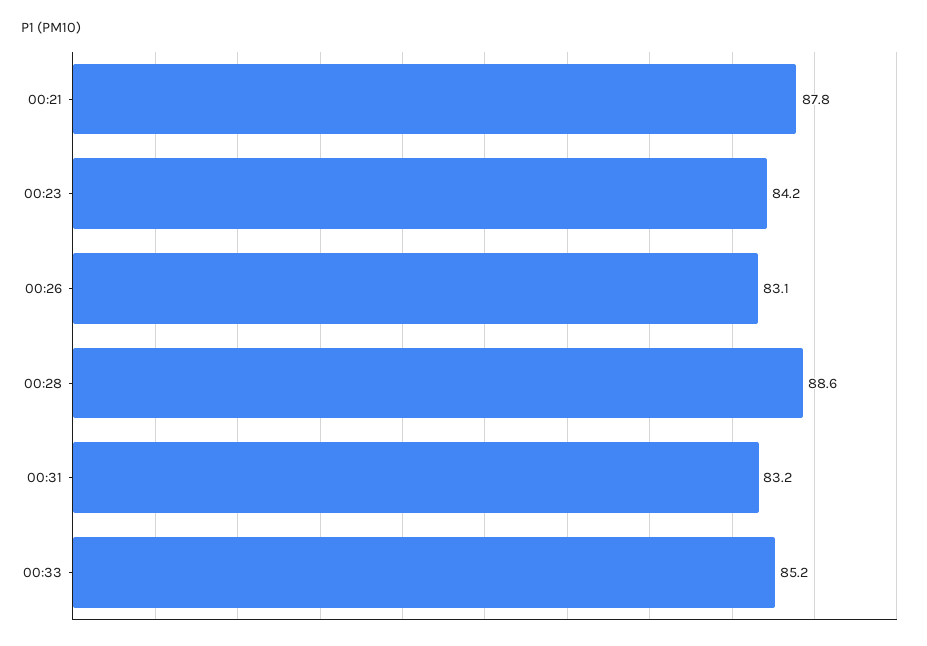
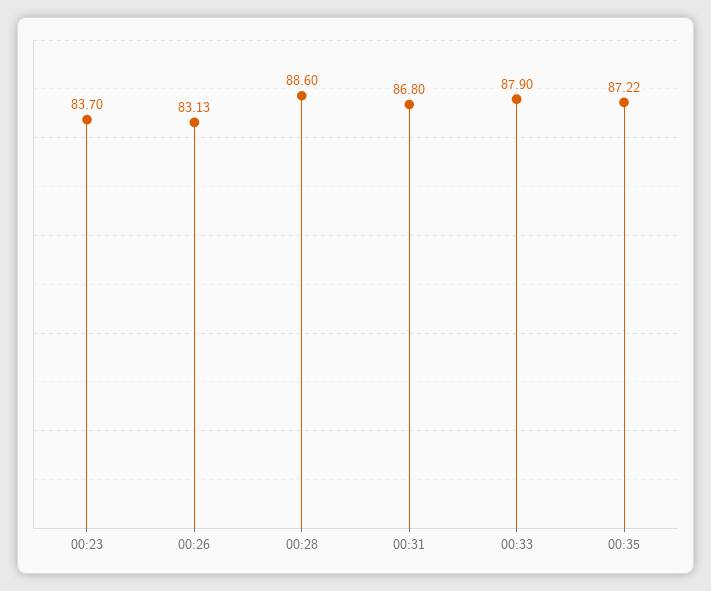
00:21: 87.8 -> none
00:23: 84.2 -> 83.7
00:31: 83.2 -> 86.8
00:33: 85.2 -> 87.9
00:35: none -> 87.22

